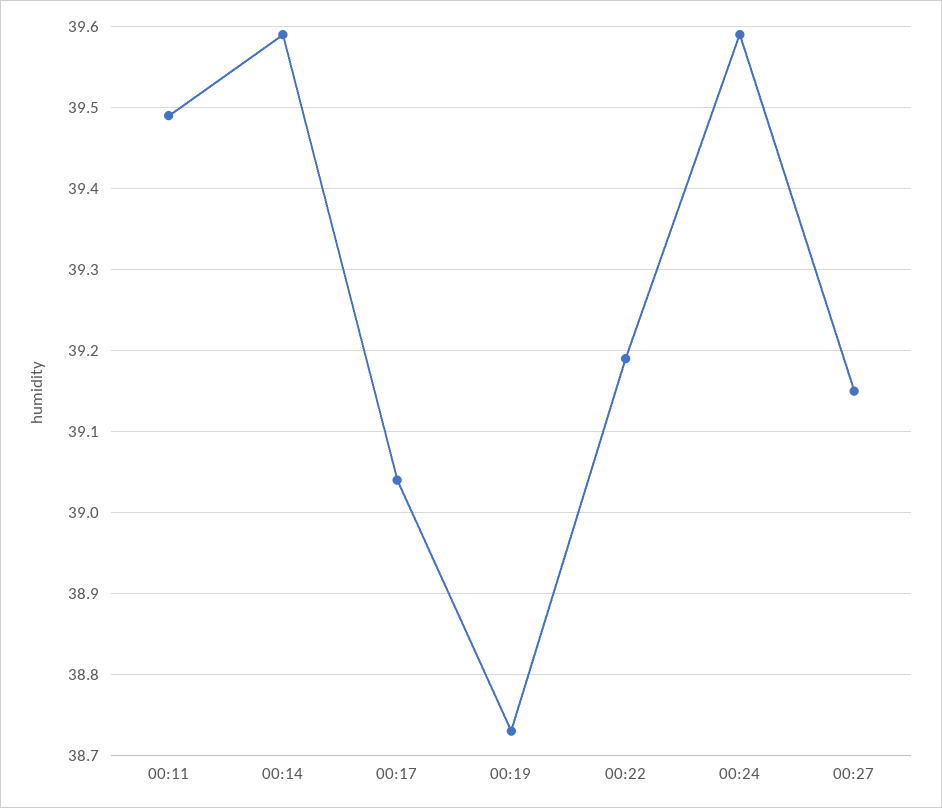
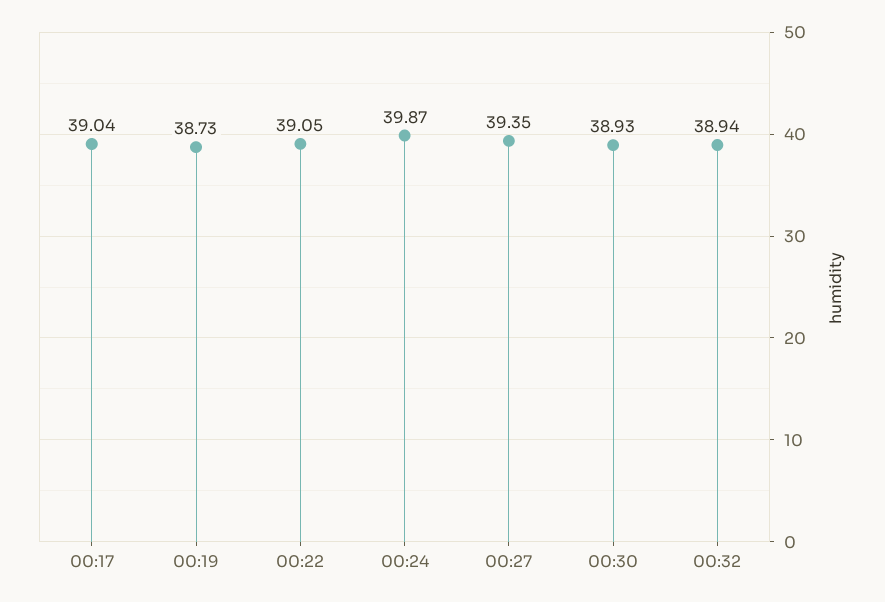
00:11: 39.49 -> none
00:14: 39.59 -> none
00:22: 39.19 -> 39.05
00:24: 39.59 -> 39.87
00:27: 39.15 -> 39.35
00:30: none -> 38.93
00:32: none -> 38.94

